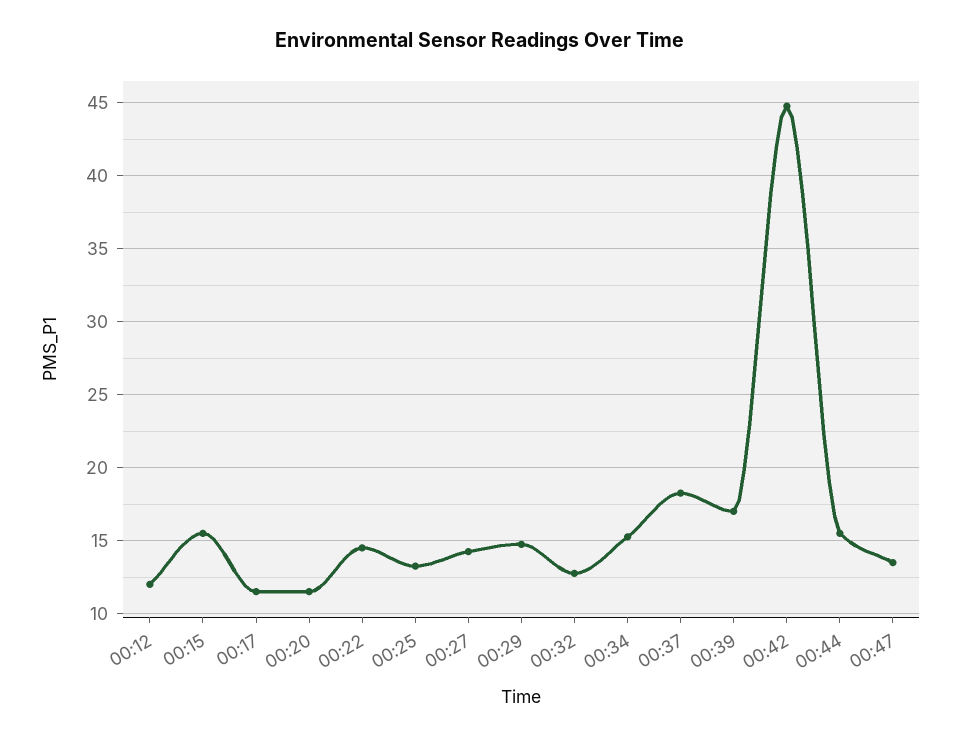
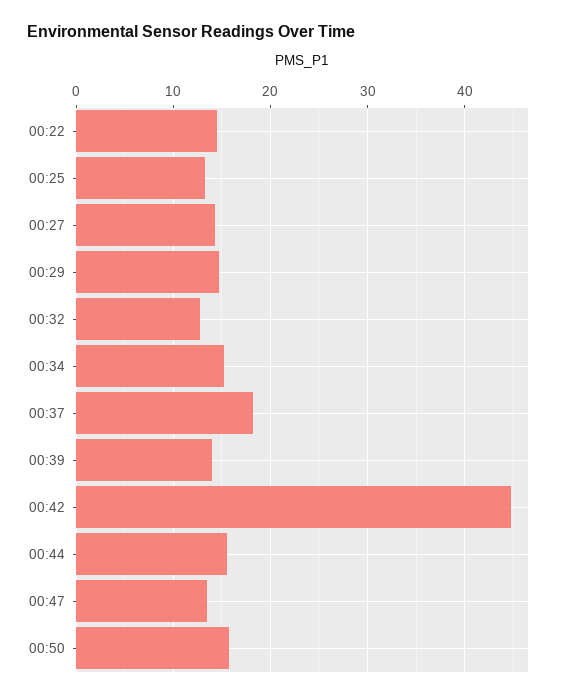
00:12: 12 -> none
00:15: 15.5 -> none
00:17: 11.5 -> none
00:20: 11.5 -> none
00:39: 17 -> 14
00:50: none -> 16

